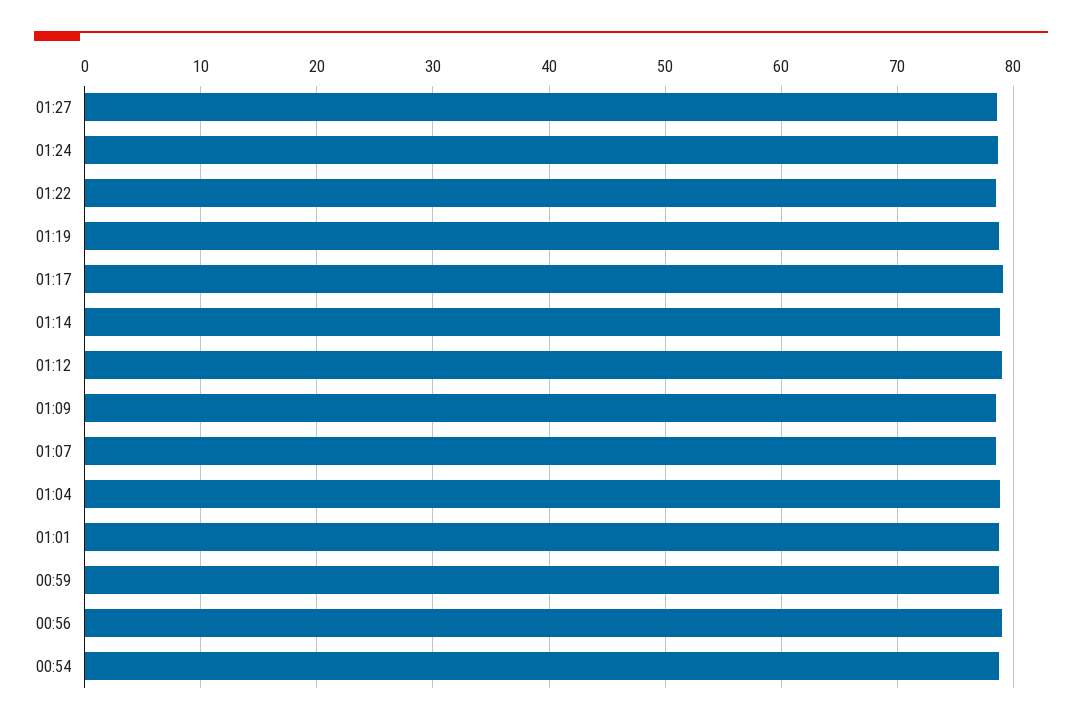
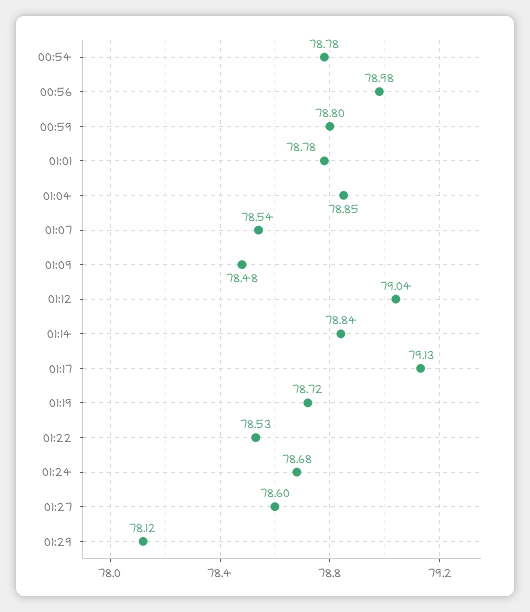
01:29: none -> 78.12

